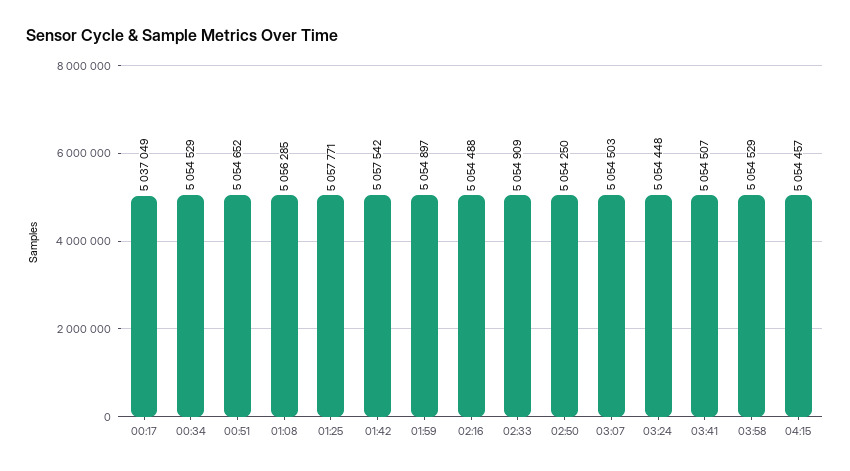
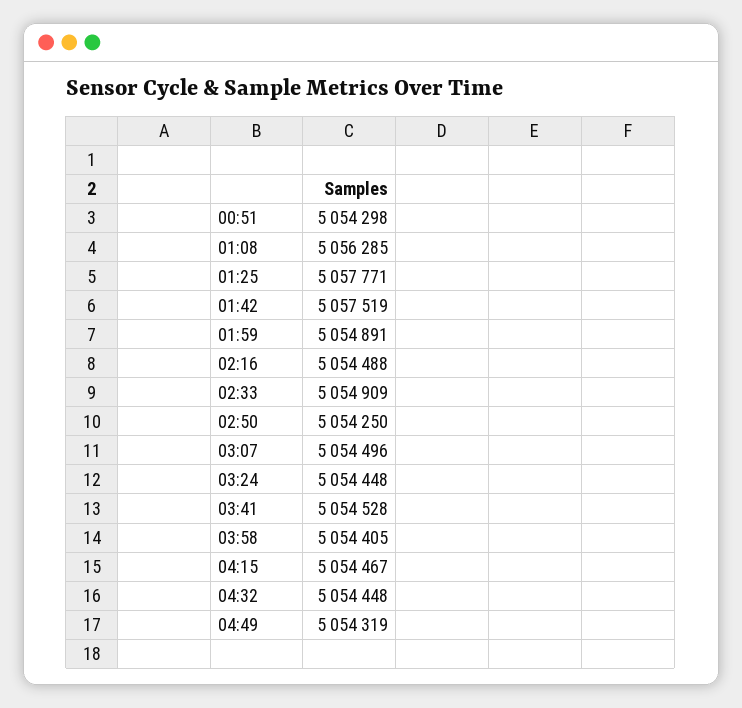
00:17: 5037049 -> none
00:34: 5054529 -> none
00:51: 5054652 -> 5054298
01:42: 5057542 -> 5057519
01:59: 5054897 -> 5054891
03:07: 5054503 -> 5054496
03:41: 5054507 -> 5054528
03:58: 5054529 -> 5054405
04:15: 5054457 -> 5054467
04:32: none -> 5054448
04:49: none -> 5054319

